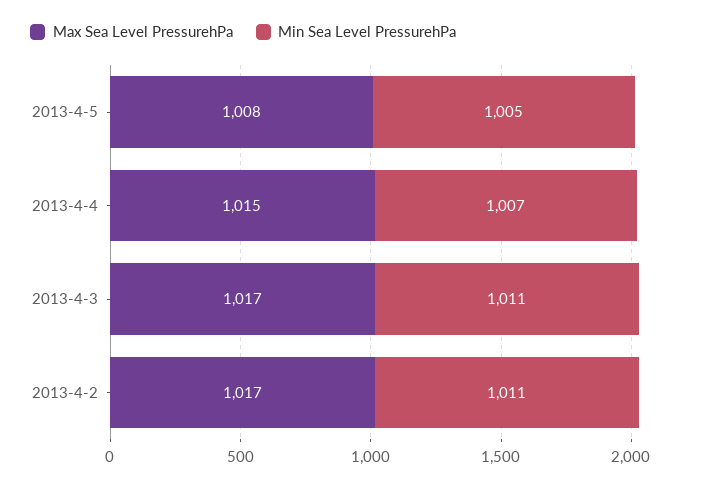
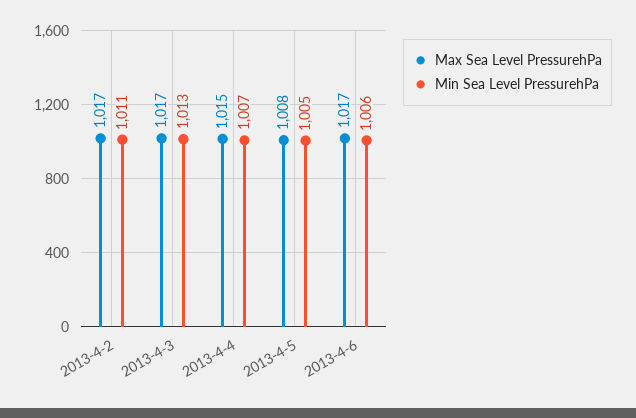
Min Sea Level PressurehPa, 2013-4-3: 1011 -> 1013
Max Sea Level PressurehPa, 2013-4-6: none -> 1017
Min Sea Level PressurehPa, 2013-4-6: none -> 1006

